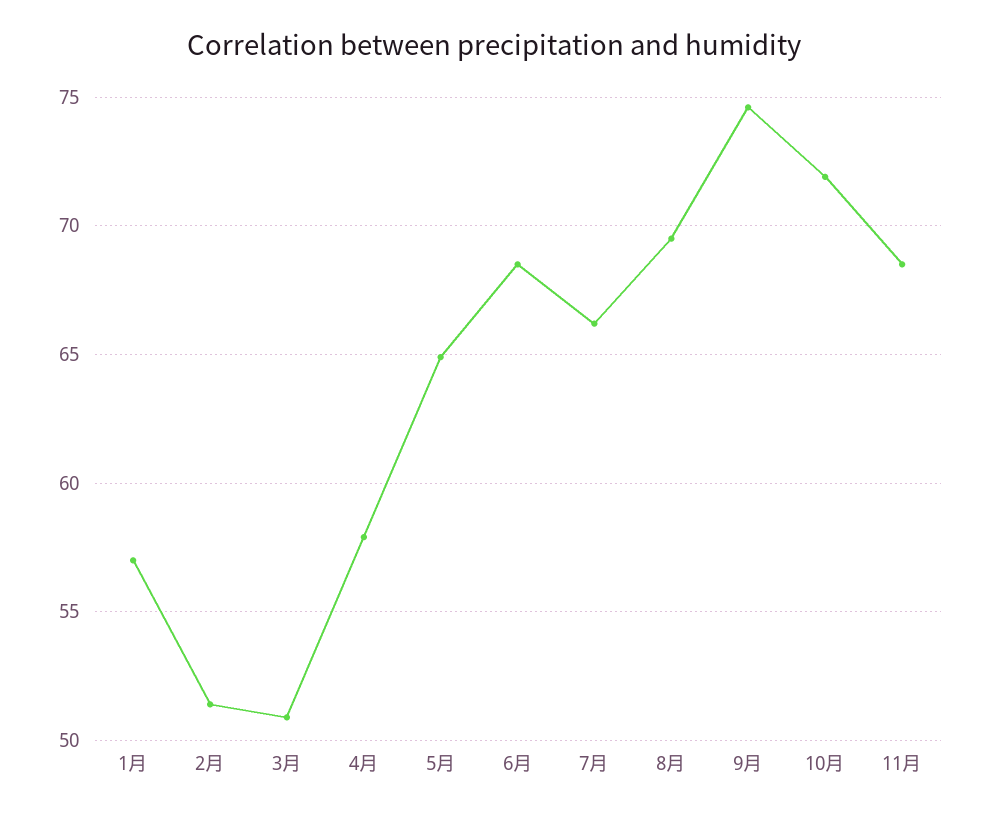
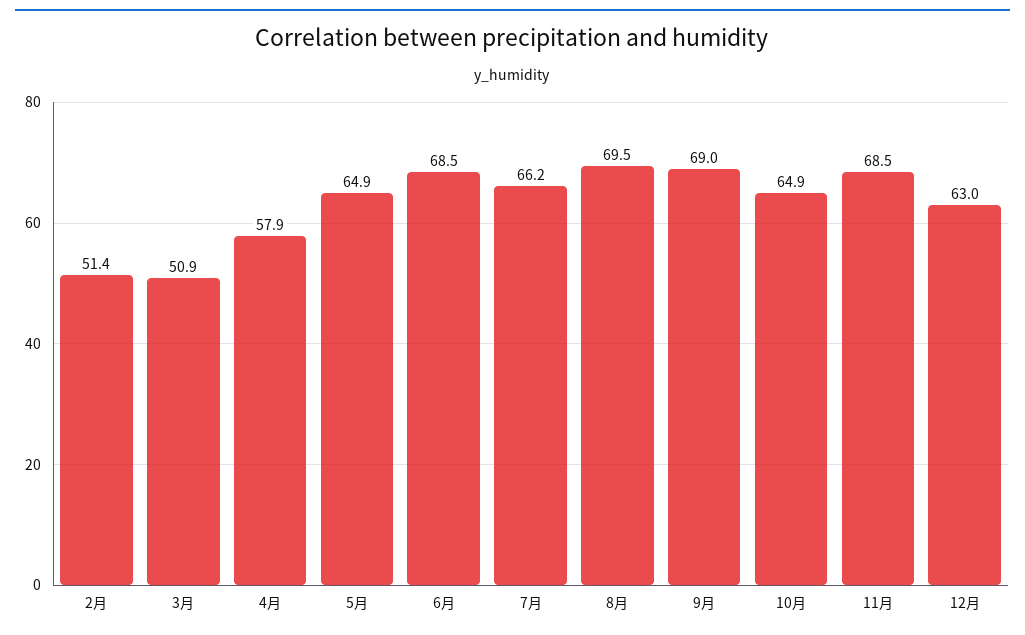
1月: 57 -> none
9月: 74.5 -> 69
10月: 72 -> 64.9
12月: none -> 63

